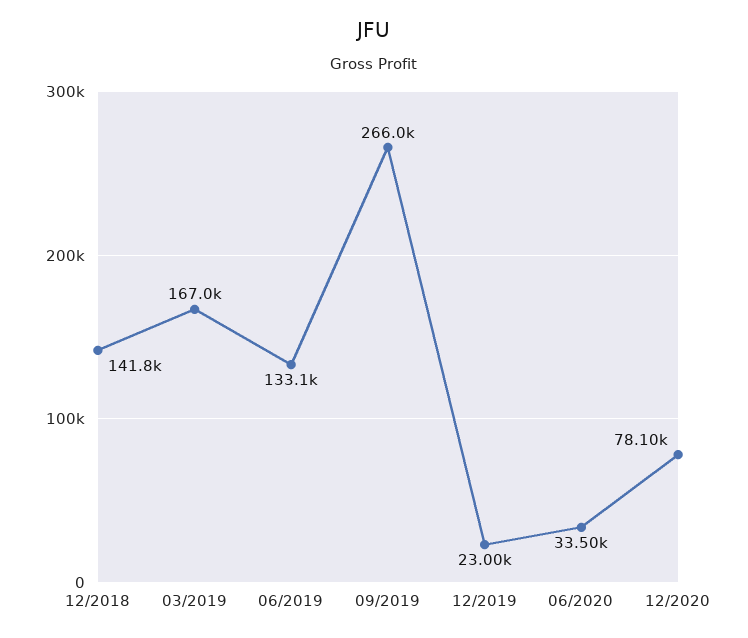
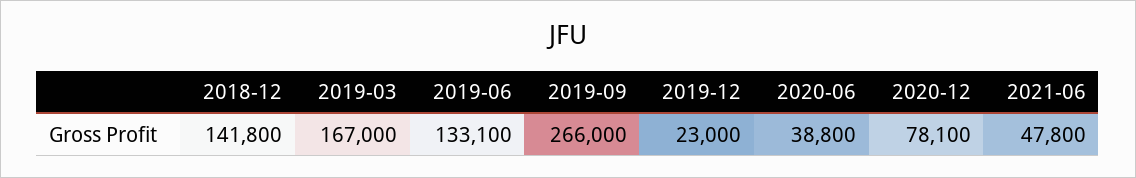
06/2020: 33500 -> 38800
2021-06: none -> 47800

